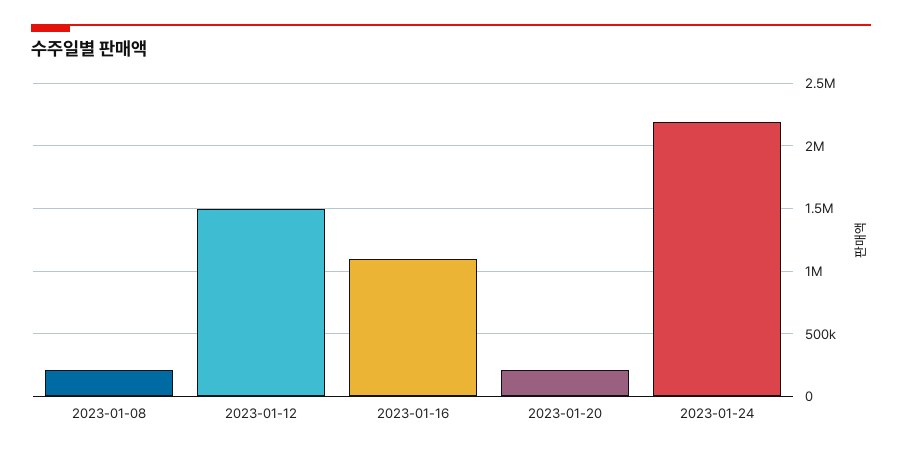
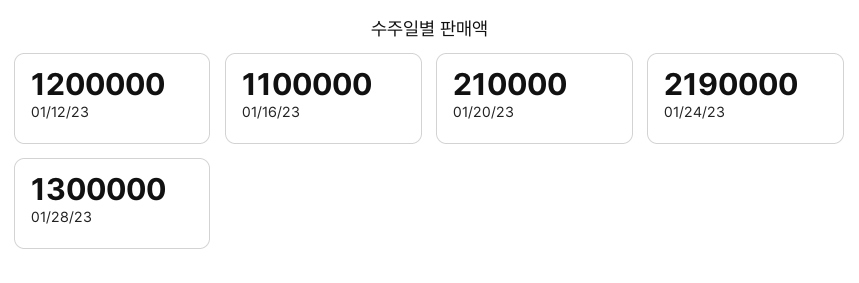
2023-01-08: 200000 -> none
2023-01-12: 1500000 -> 1200000
01/28/23: none -> 1300000

